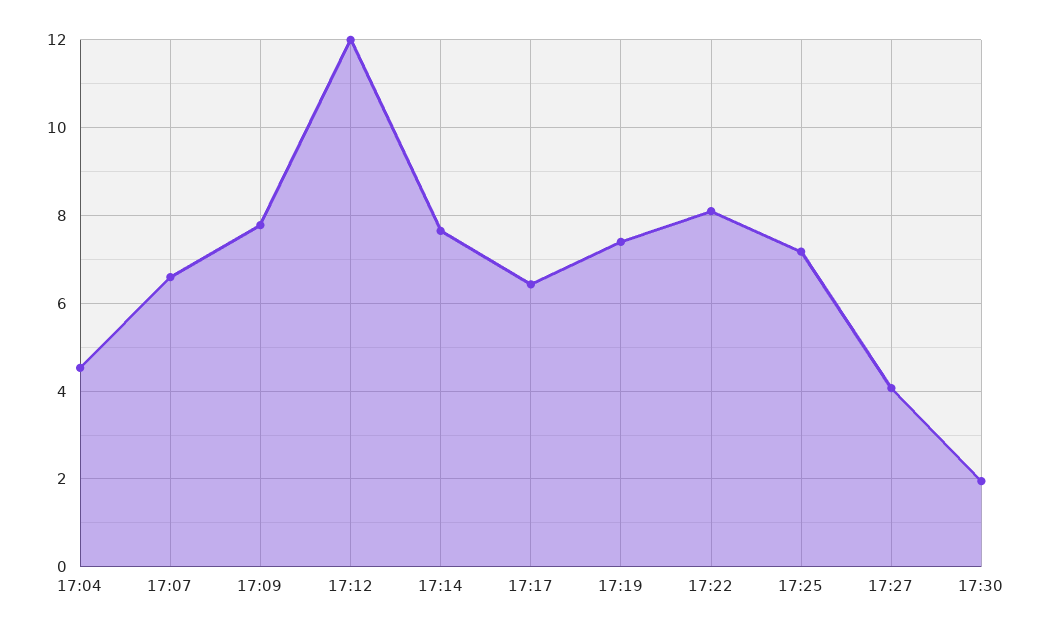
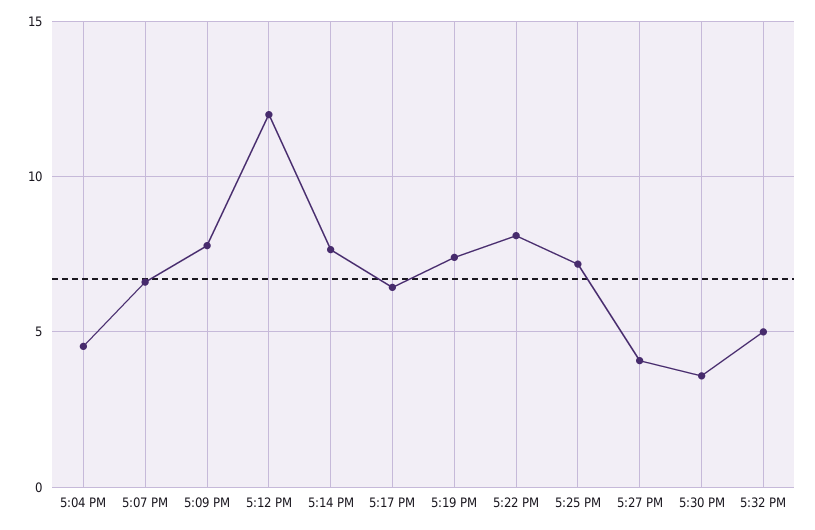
17:30: 2 -> 3.5
5:32 PM: none -> 5

